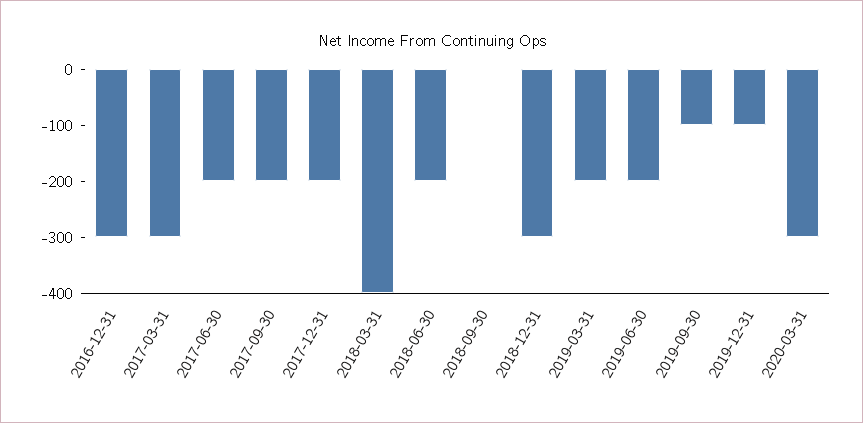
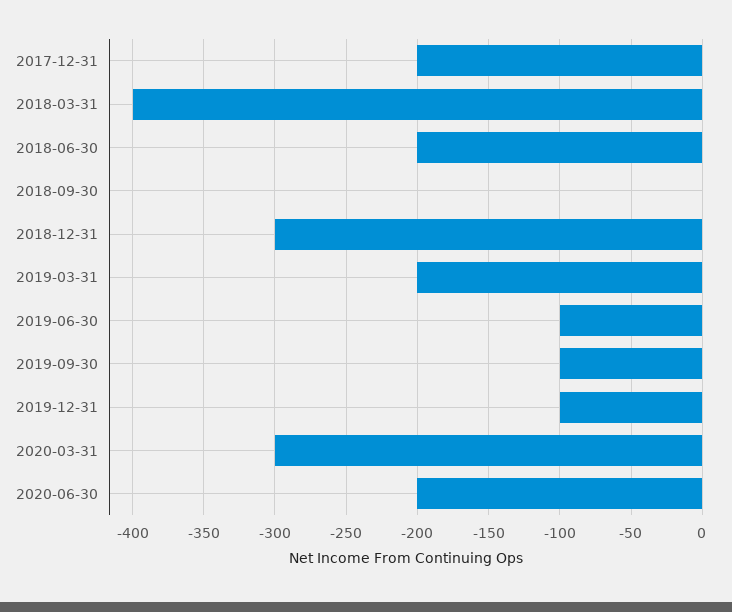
2016-12-31: -300 -> none
2017-03-31: -300 -> none
2017-06-30: -200 -> none
2017-09-30: -200 -> none
2019-06-30: -200 -> -100
2020-06-30: none -> -200

